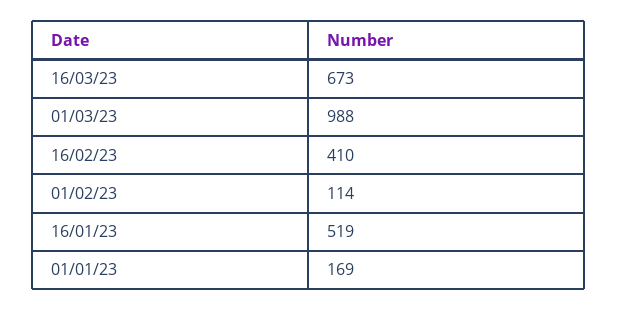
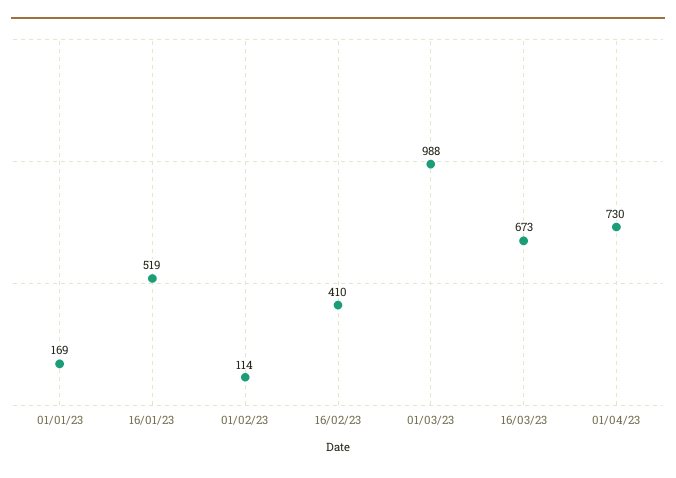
01/04/23: none -> 730

